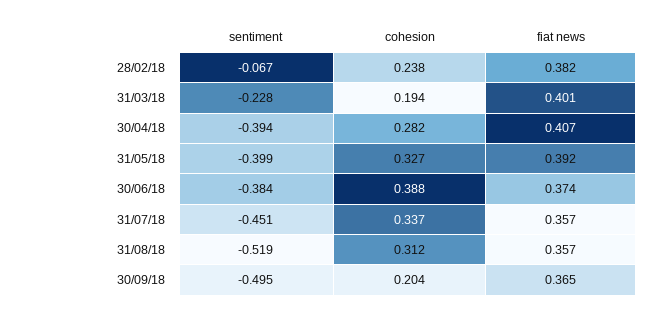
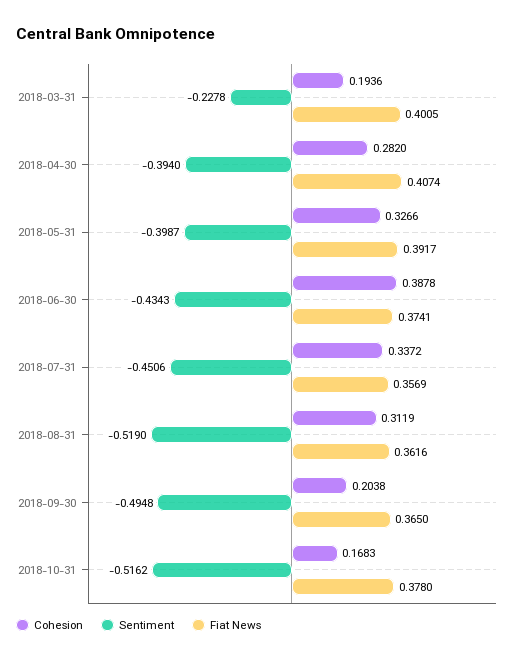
sentiment, 28/02/18: -0.067 -> none
cohesion, 28/02/18: 0.238 -> none
fiat news, 28/02/18: 0.382 -> none
sentiment, 30/06/18: -0.384 -> -0.4343
fiat news, 31/08/18: 0.357 -> 0.3616
cohesion, 2018-10-31: none -> 0.1683
sentiment, 2018-10-31: none -> -0.5162
fiat news, 2018-10-31: none -> 0.378

